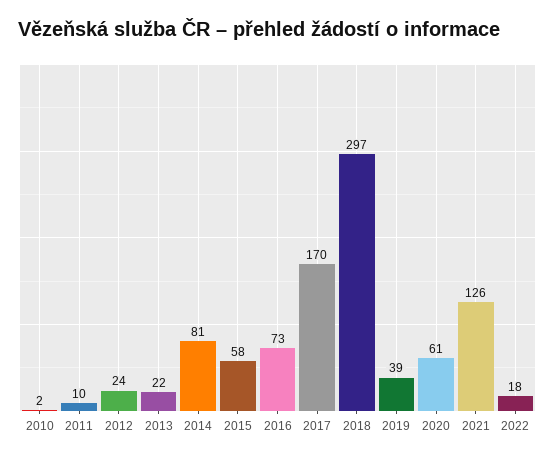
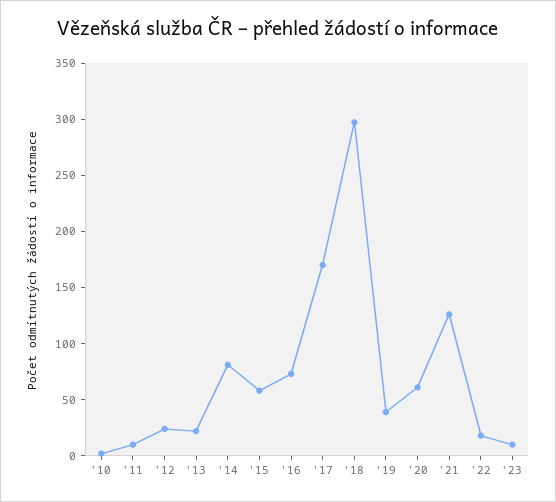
'23: none -> 10

